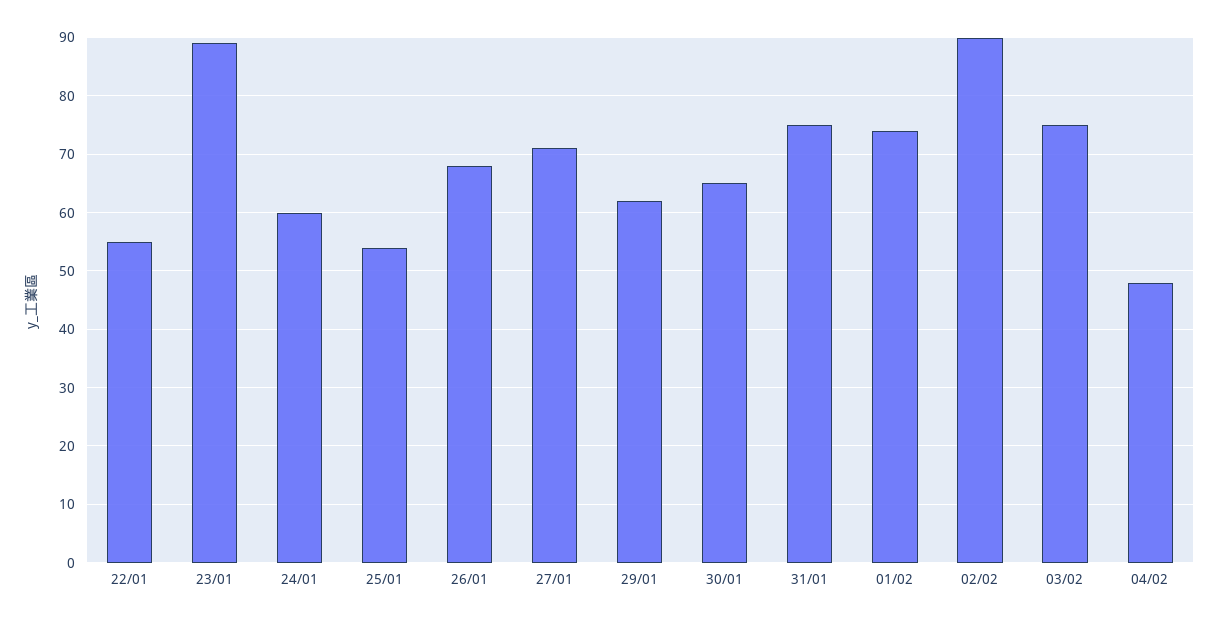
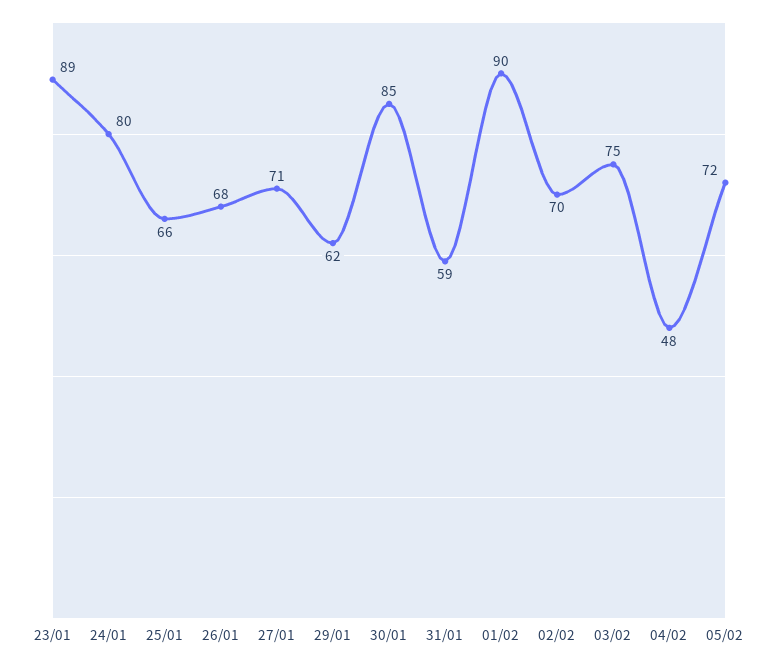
22/01: 55 -> none
24/01: 60 -> 80
25/01: 55 -> 66
30/01: 65 -> 85
31/01: 75 -> 59
01/02: 75 -> 90
02/02: 90 -> 70
05/02: none -> 72

